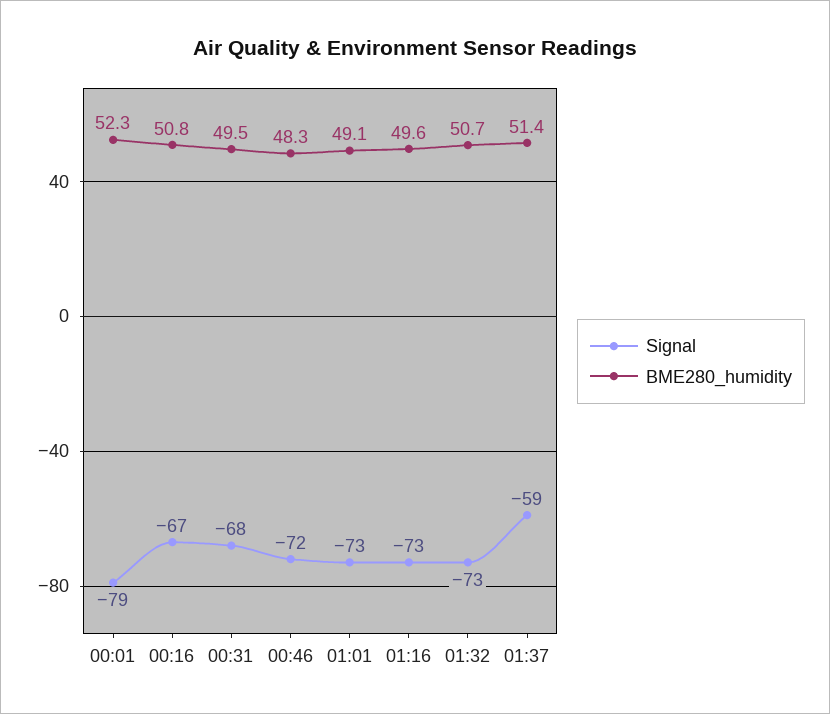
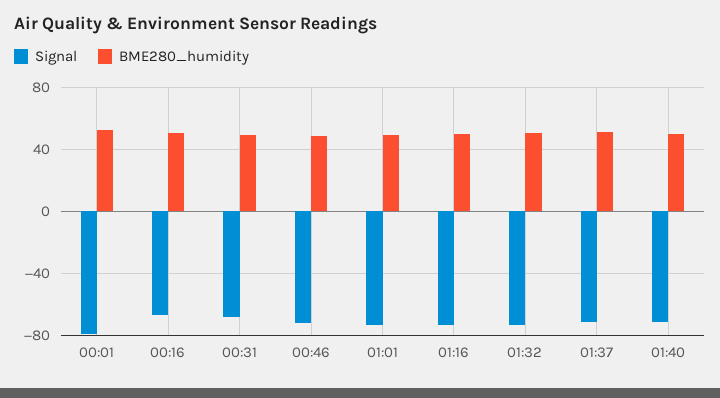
Signal, 01:37: -59 -> -70
Signal, 01:40: none -> -70
BME280_humidity, 01:40: none -> 50

